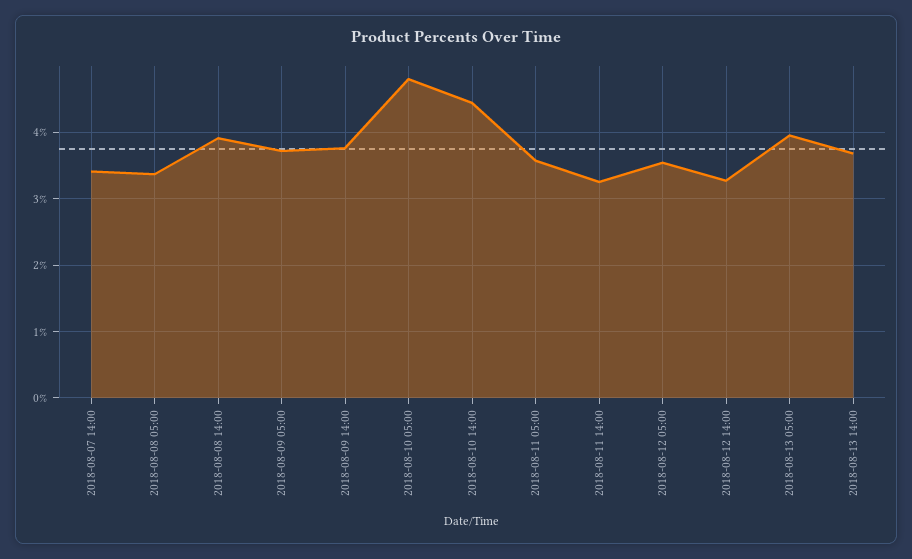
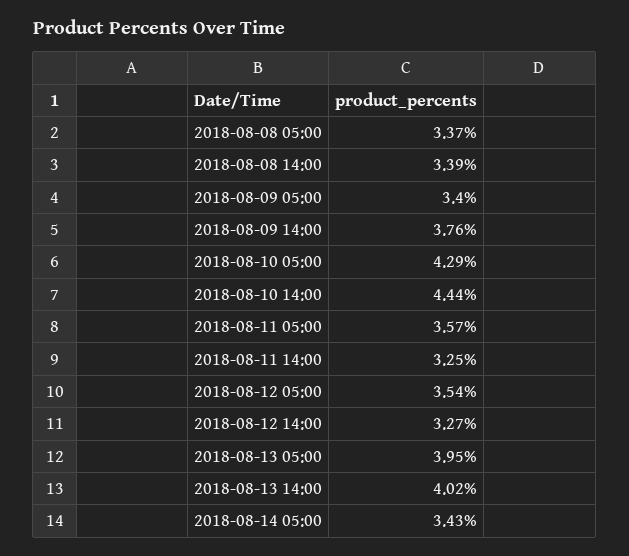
2018-08-07 14:00: 3.4 -> none
2018-08-08 14:00: 3.9 -> 3.39
2018-08-09 05:00: 3.7 -> 3.4
2018-08-10 05:00: 4.8 -> 4.29
2018-08-13 14:00: 3.7 -> 4.02
2018-08-14 05:00: none -> 3.43

